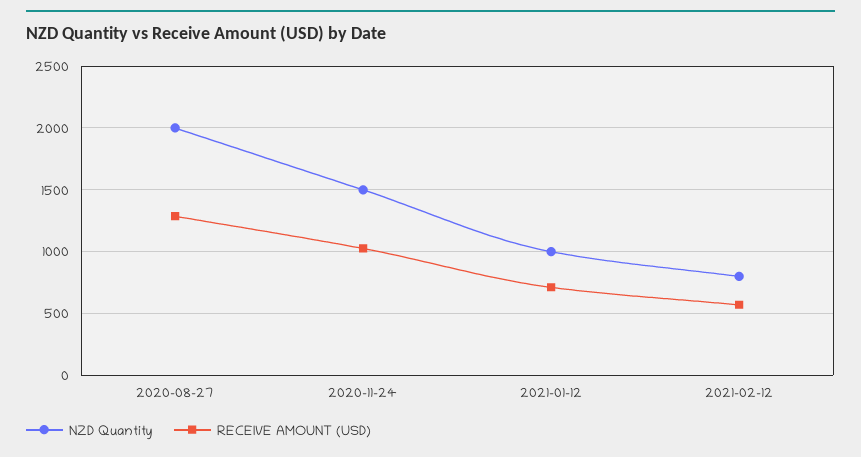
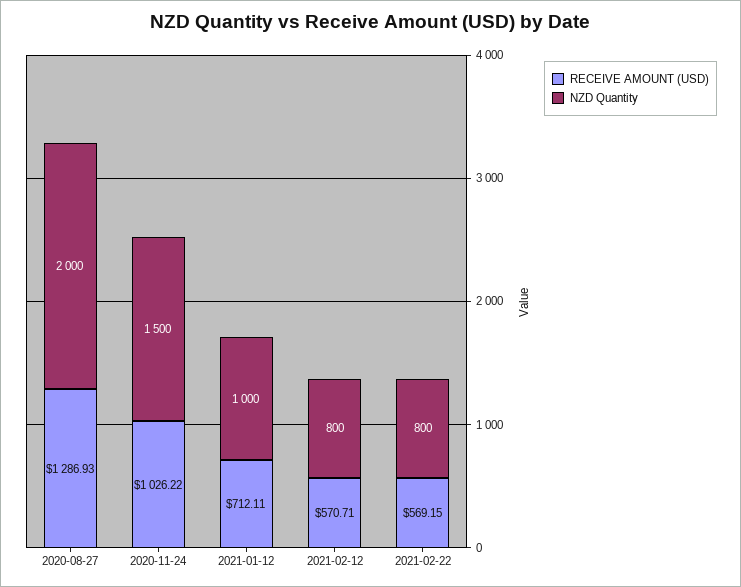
RECEIVE AMOUNT (USD), 2021-02-22: none -> 569.15
NZD Quantity, 2021-02-22: none -> 800

